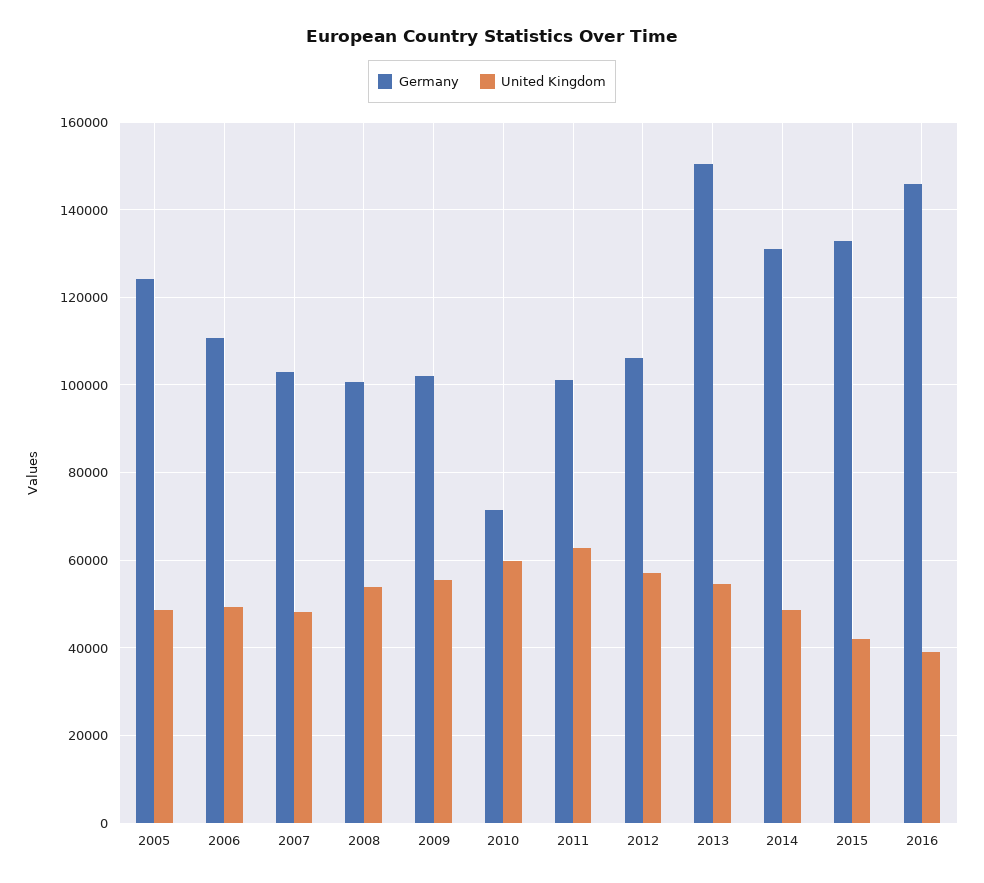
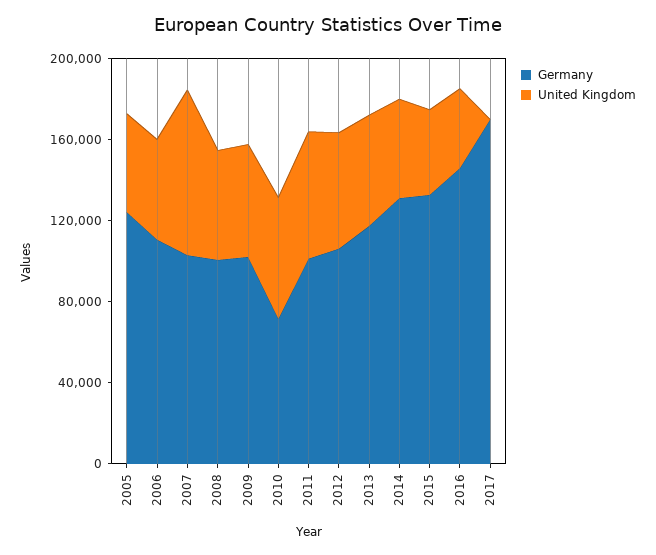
United Kingdom, 2007: 48000 -> 80000
Germany, 2013: 150000 -> 120000
Germany, 2017: none -> 170000
United Kingdom, 2017: none -> 0

